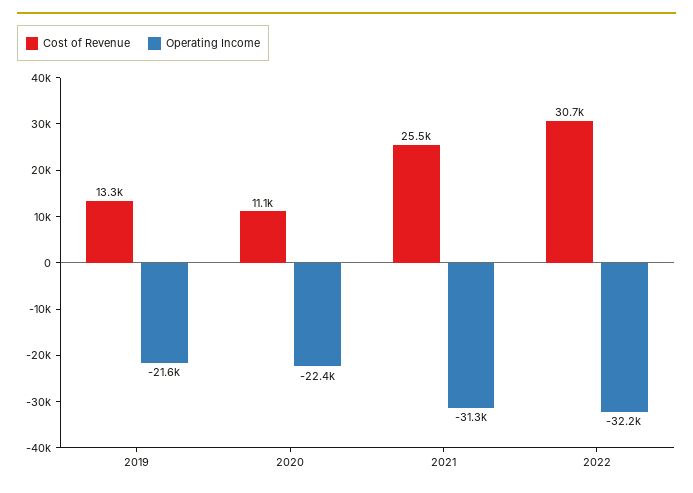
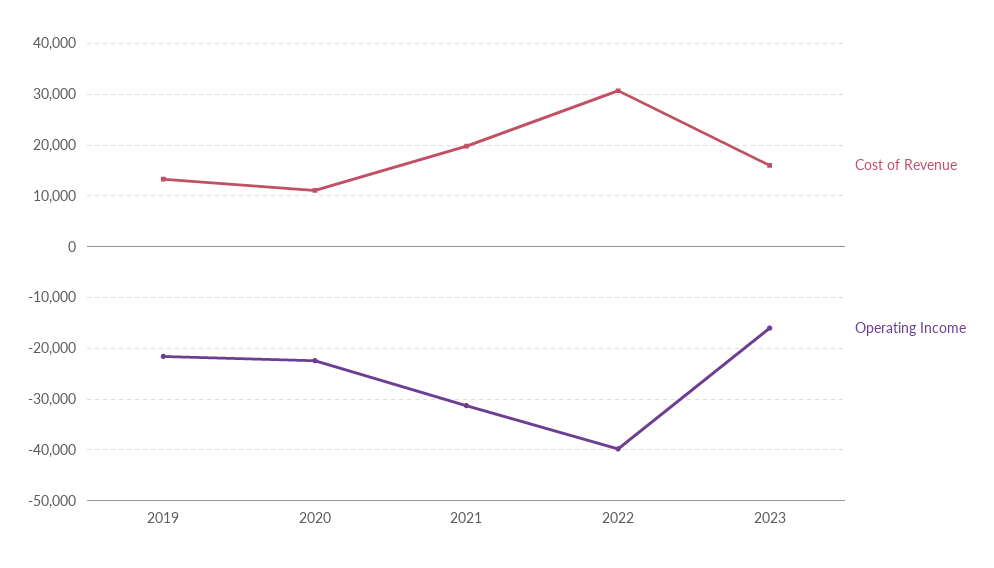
Cost of Revenue, 2021: 25500 -> 20000
Operating Income, 2022: -32200 -> -40000
Cost of Revenue, 2023: none -> 16000
Operating Income, 2023: none -> -16000

